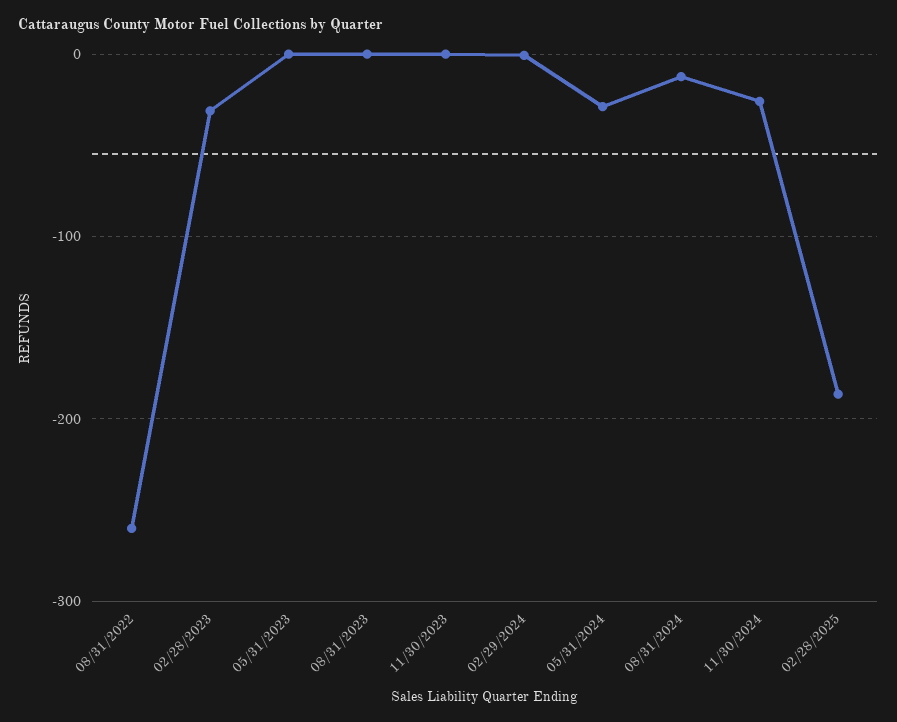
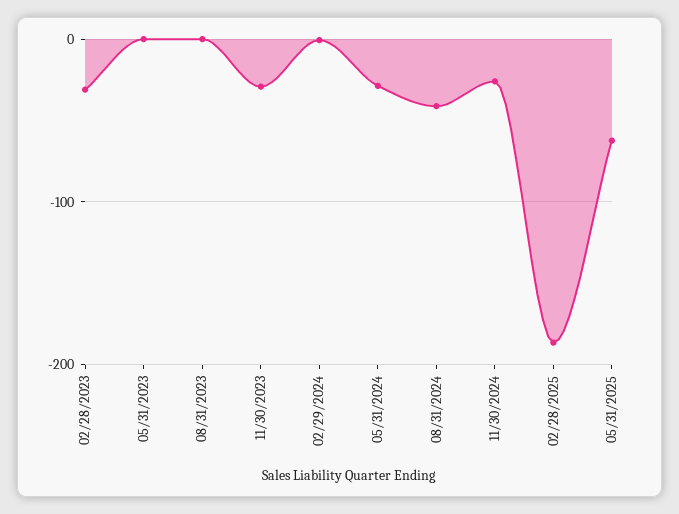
08/31/2022: -260 -> none
11/30/2023: 0 -> -30
08/31/2024: -10 -> -40
05/31/2025: none -> -60

